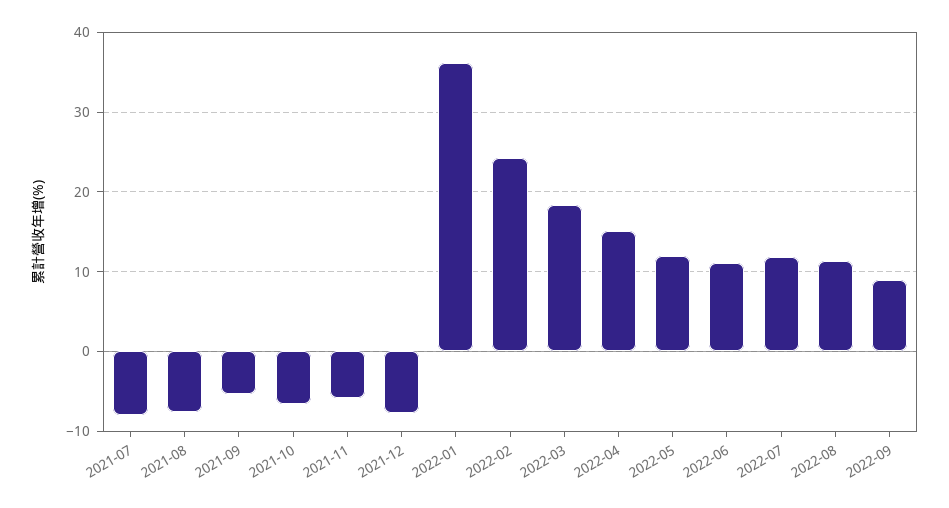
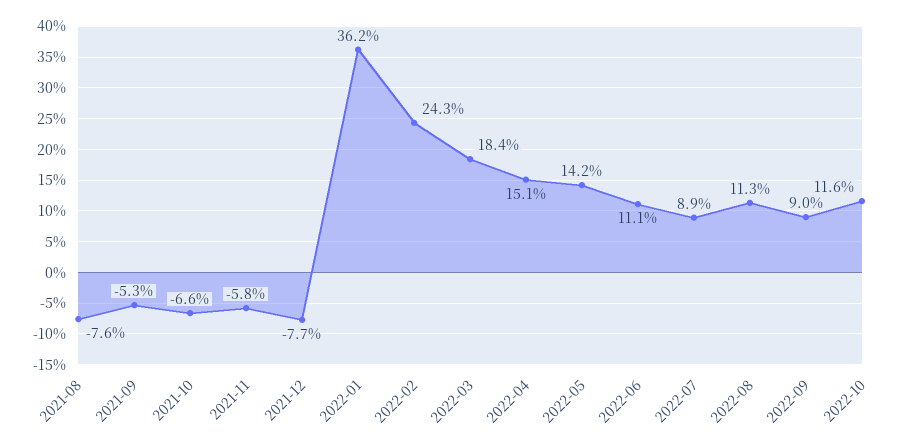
2021-07: -8 -> none
2022-05: 12 -> 14.2
2022-07: 12 -> 8.9
2022-10: none -> 11.6

